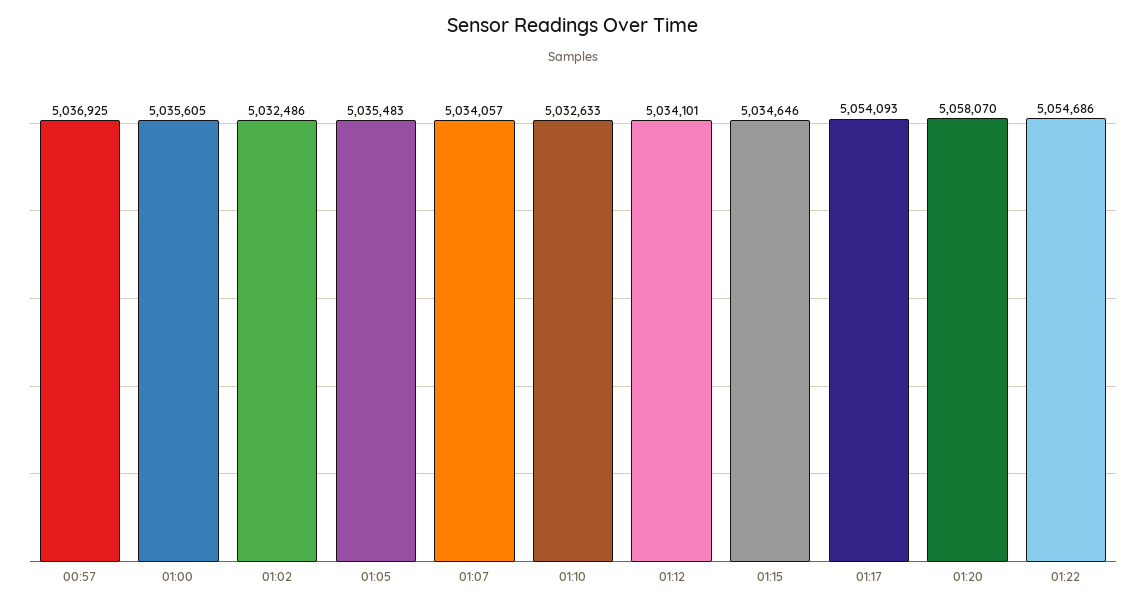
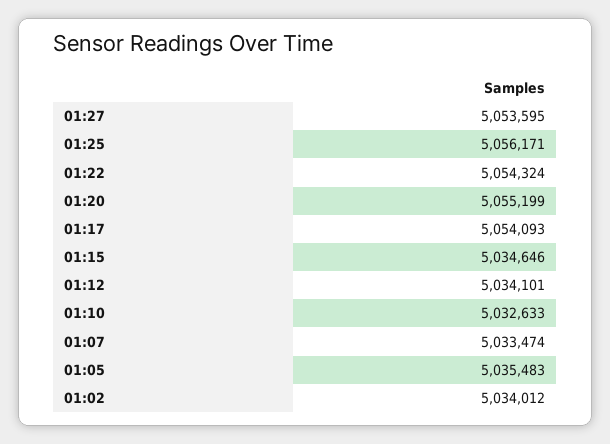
00:57: 5036925 -> none
01:00: 5035605 -> none
01:02: 5032486 -> 5034012
01:07: 5034057 -> 5033474
01:20: 5058070 -> 5055199
01:22: 5054686 -> 5054324
01:27: none -> 5053595
01:25: none -> 5056171

